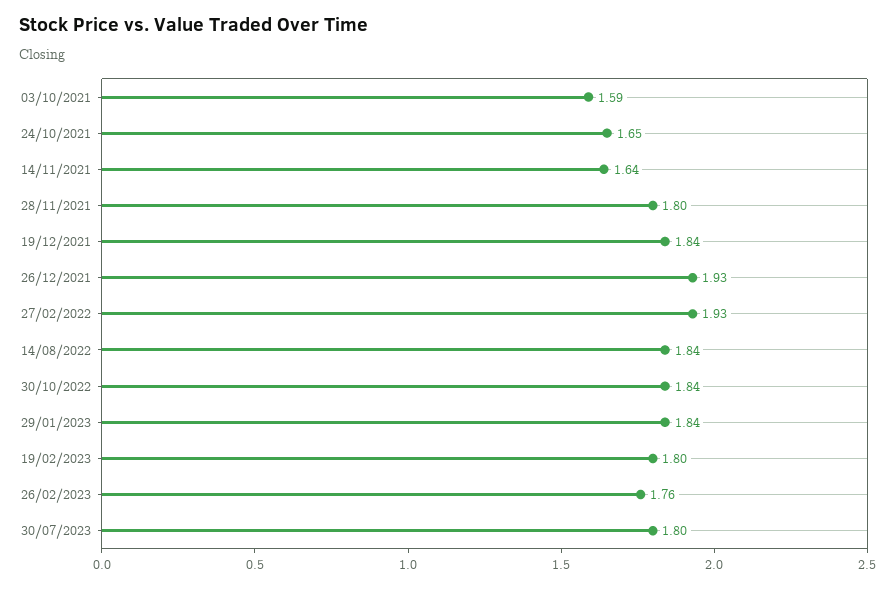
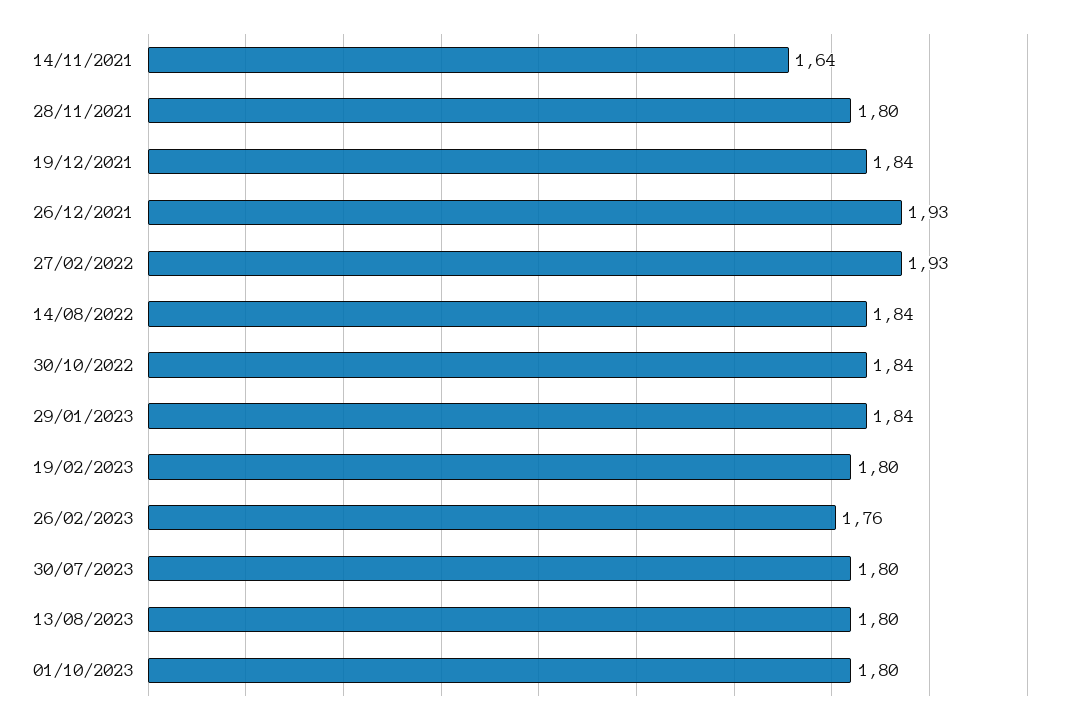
03/10/2021: 1.59 -> none
24/10/2021: 1.65 -> none
13/08/2023: none -> 1.8
01/10/2023: none -> 1.8

